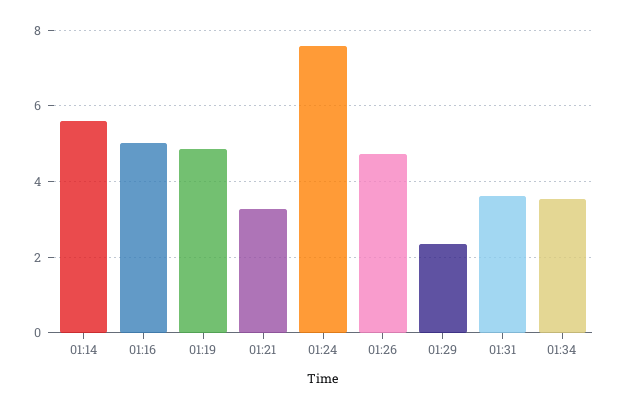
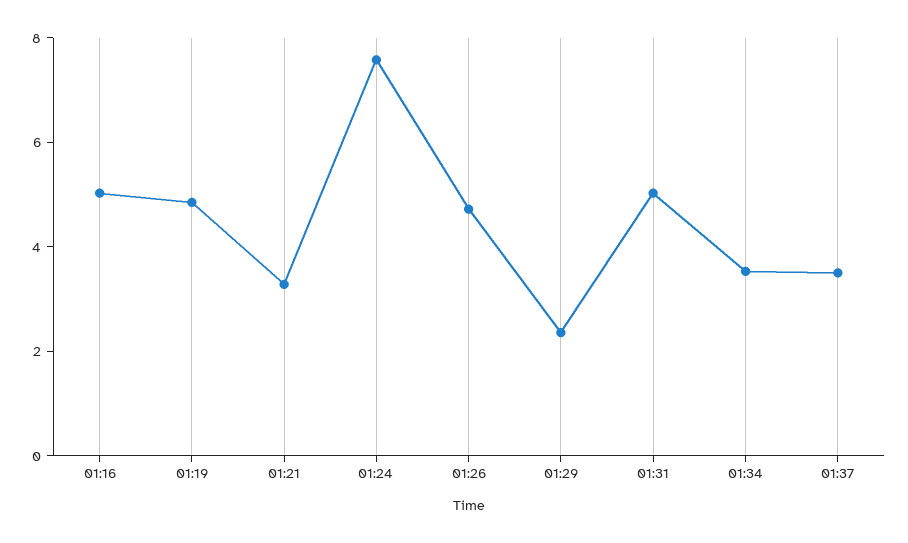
01:14: 5.6 -> none
01:31: 3.6 -> 5
01:37: none -> 3.5

